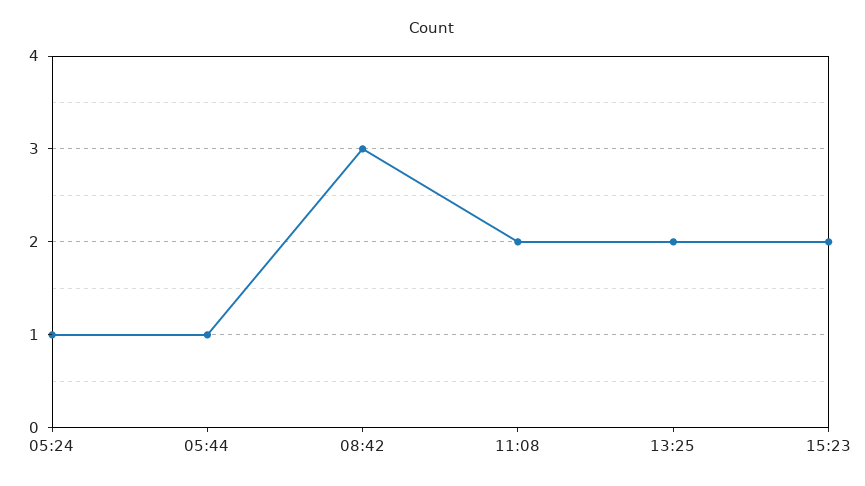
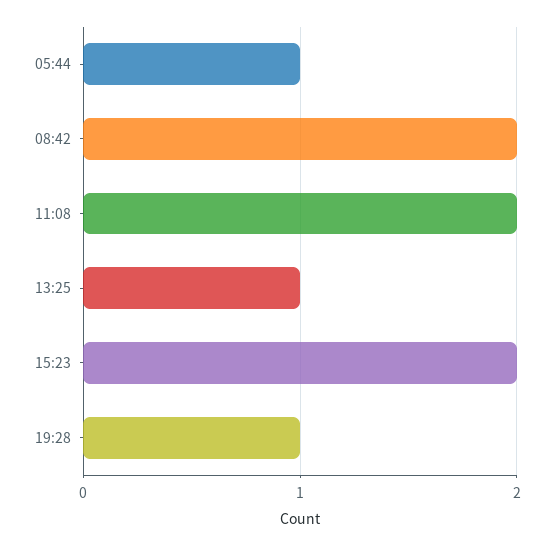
05:24: 1 -> none
08:42: 3 -> 2
13:25: 2 -> 1
19:28: none -> 1

